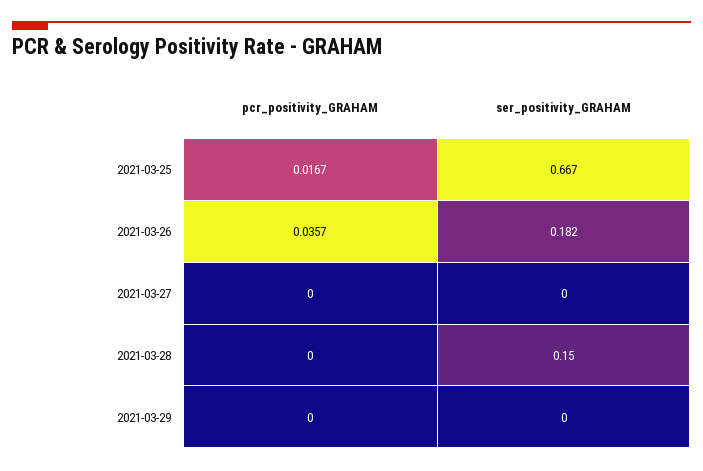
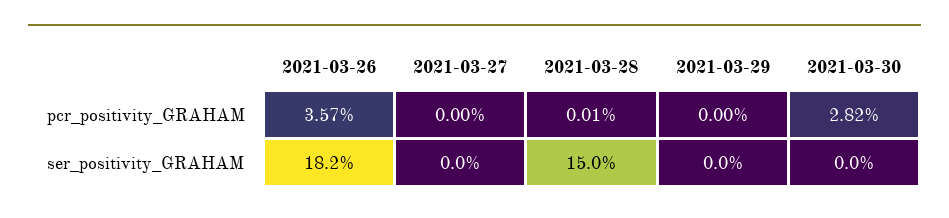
pcr_positivity_GRAHAM, 2021-03-25: 0.0167 -> none
ser_positivity_GRAHAM, 2021-03-25: 0.667 -> none
pcr_positivity_GRAHAM, 2021-03-28: 0 -> 0.0001
pcr_positivity_GRAHAM, 2021-03-30: none -> 0.0282
ser_positivity_GRAHAM, 2021-03-30: none -> 0

